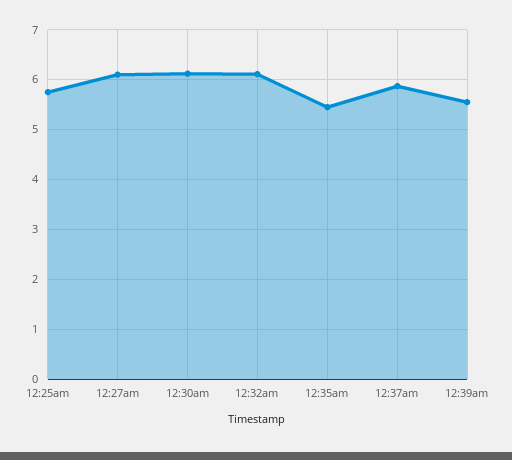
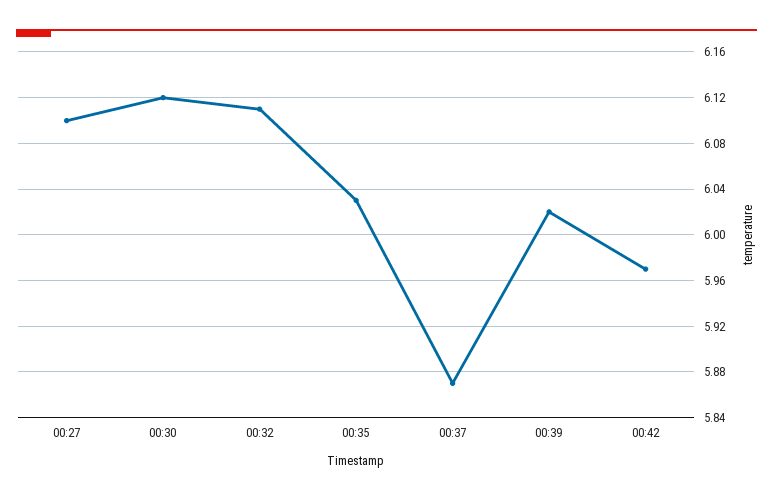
12:25am: 5.8 -> none
12:35am: 5.4 -> 6.03
12:39am: 5.6 -> 6.02
00:42: none -> 5.97

